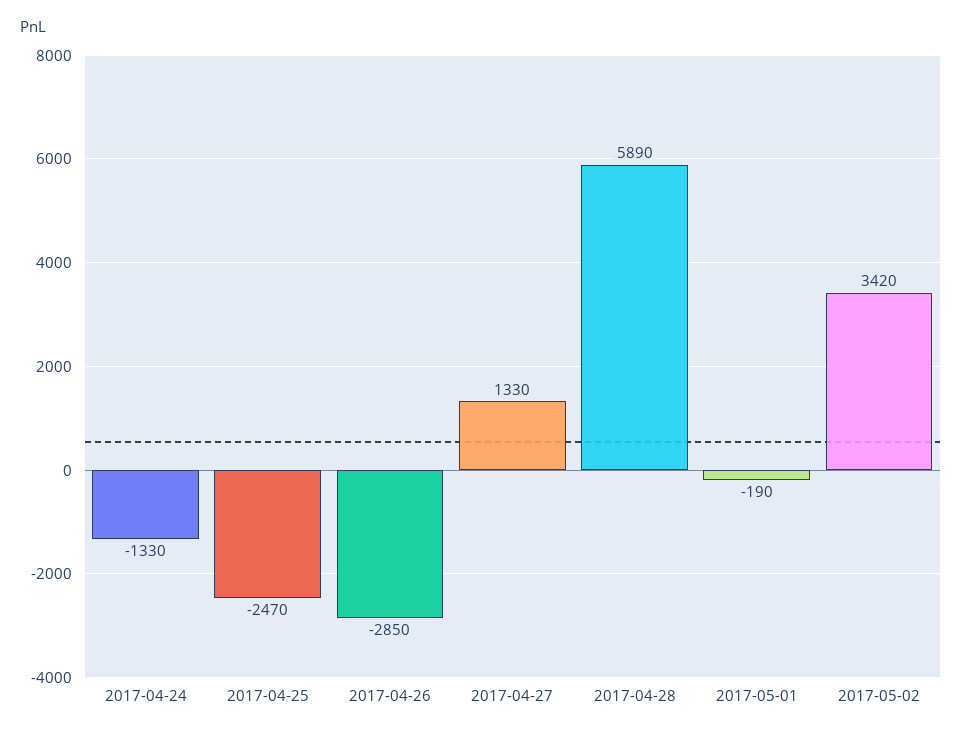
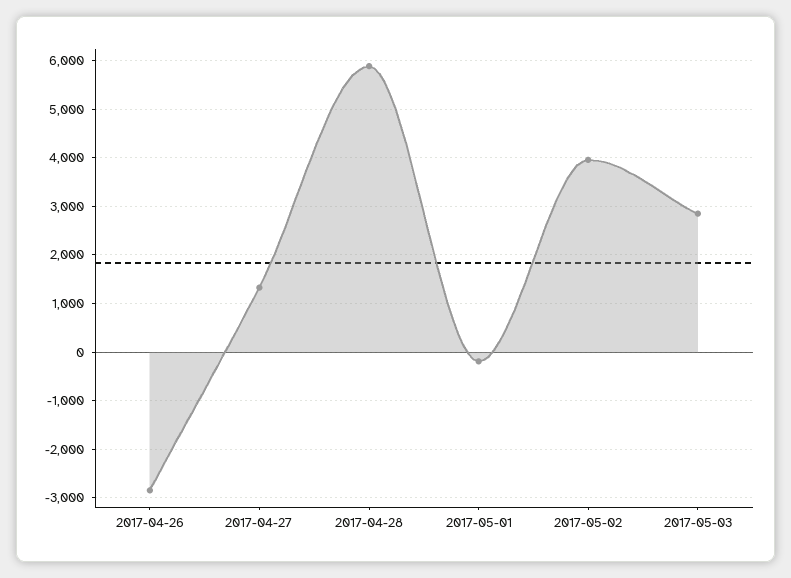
2017-04-24: -1330 -> none
2017-04-25: -2470 -> none
2017-05-02: 3420 -> 4000
2017-05-03: none -> 2800

